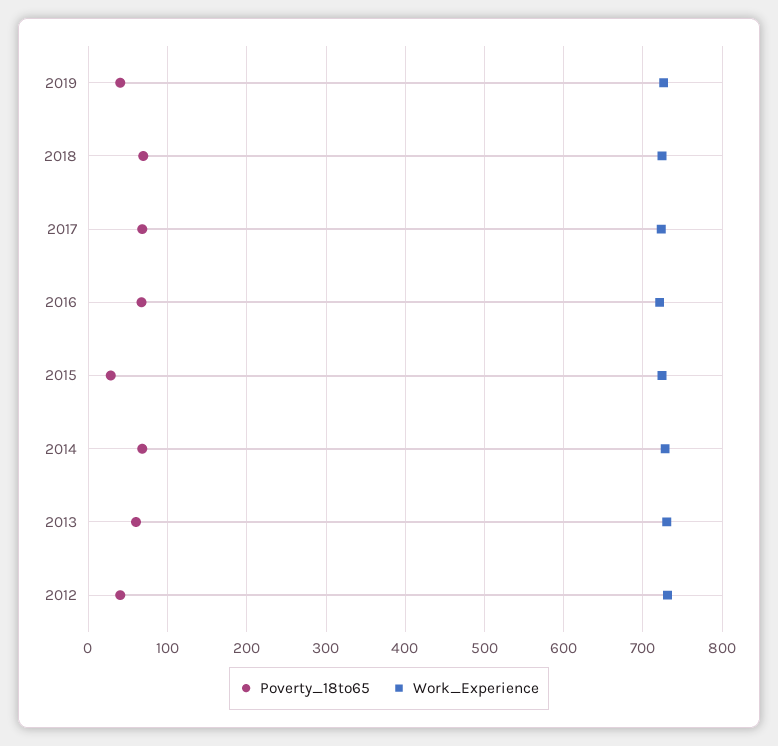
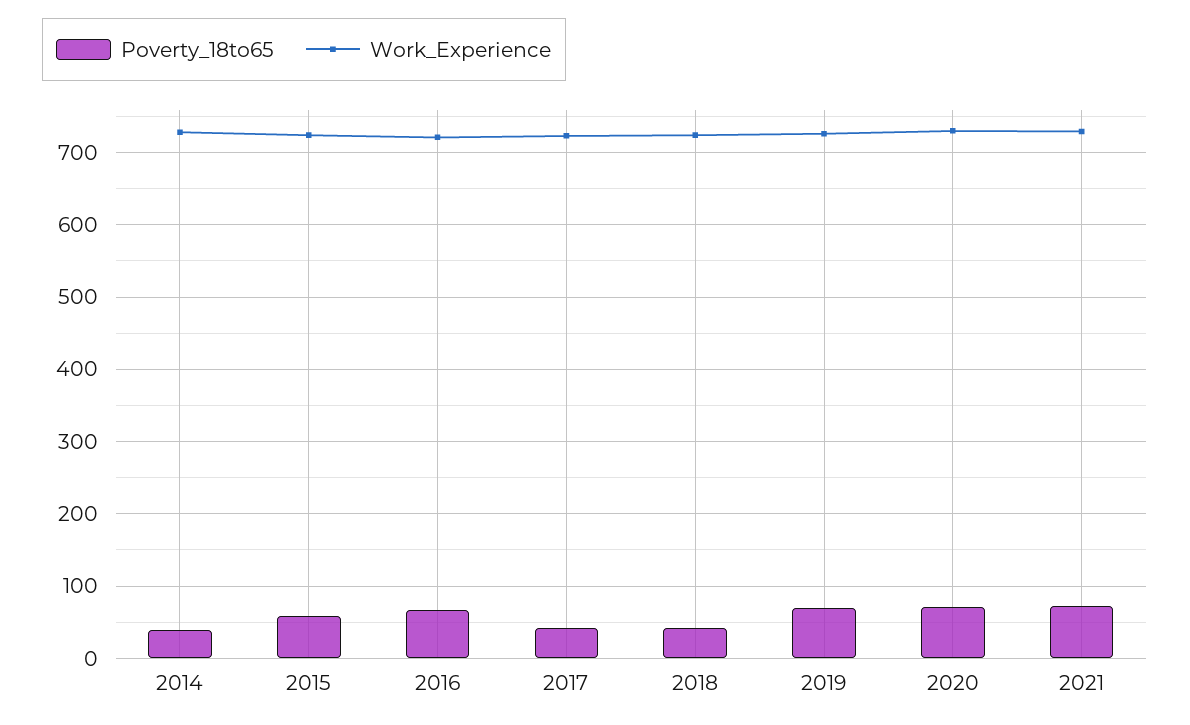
Poverty_18to65, 2019: 40 -> 70
Poverty_18to65, 2018: 70 -> 40
Poverty_18to65, 2017: 70 -> 40
Poverty_18to65, 2015: 30 -> 60
Poverty_18to65, 2014: 70 -> 40
Poverty_18to65, 2013: 60 -> none
Work_Experience, 2013: 730 -> none
Poverty_18to65, 2012: 40 -> none
Work_Experience, 2012: 730 -> none
Poverty_18to65, 2020: none -> 70
Work_Experience, 2020: none -> 730
Poverty_18to65, 2021: none -> 70
Work_Experience, 2021: none -> 730

